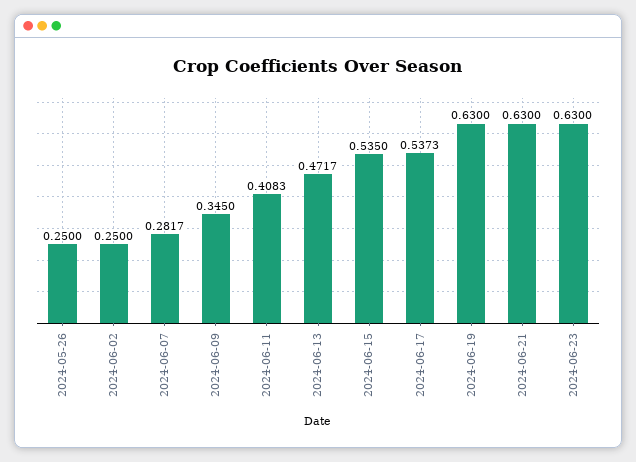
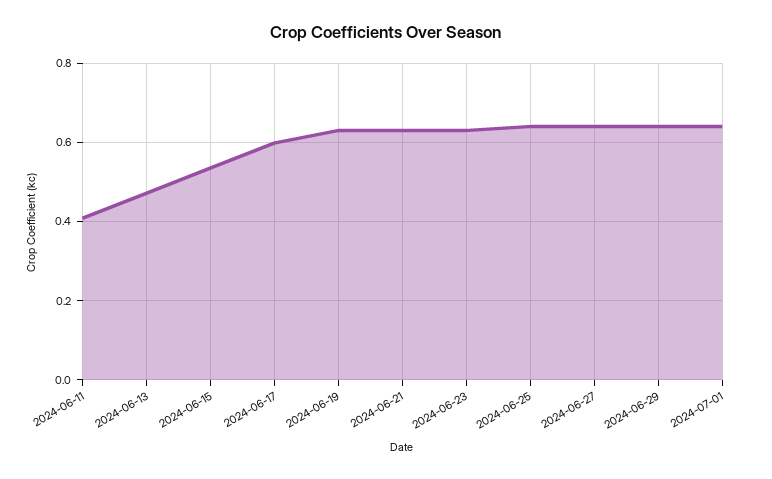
2024-05-26: 0.25 -> none
2024-06-02: 0.25 -> none
2024-06-07: 0.2817 -> none
2024-06-09: 0.345 -> none
2024-06-17: 0.5373 -> 0.6
2024-06-25: none -> 0.64
2024-06-27: none -> 0.64
2024-06-29: none -> 0.64
2024-07-01: none -> 0.64

